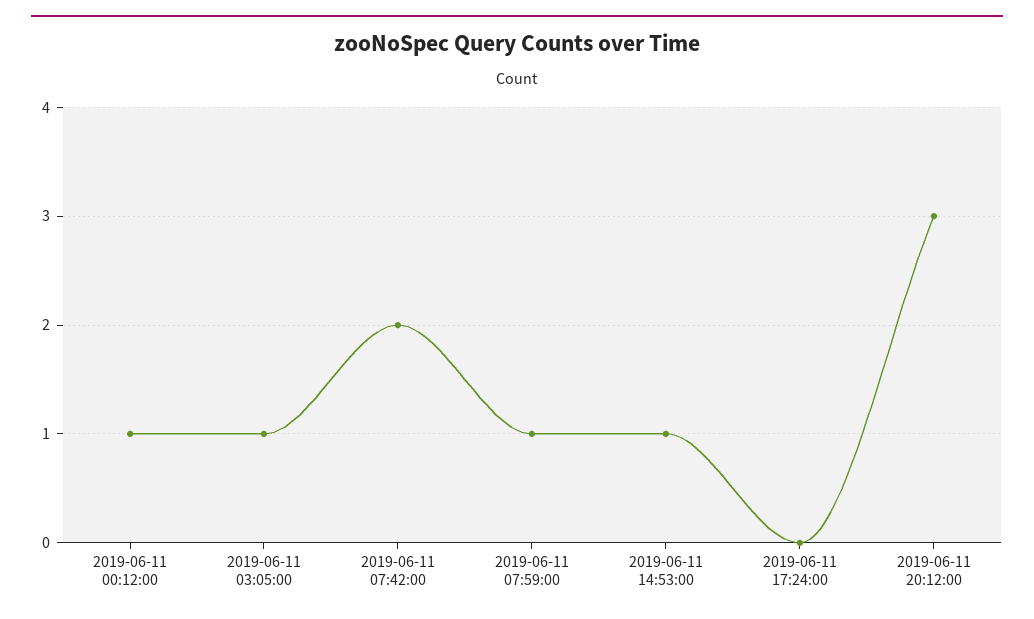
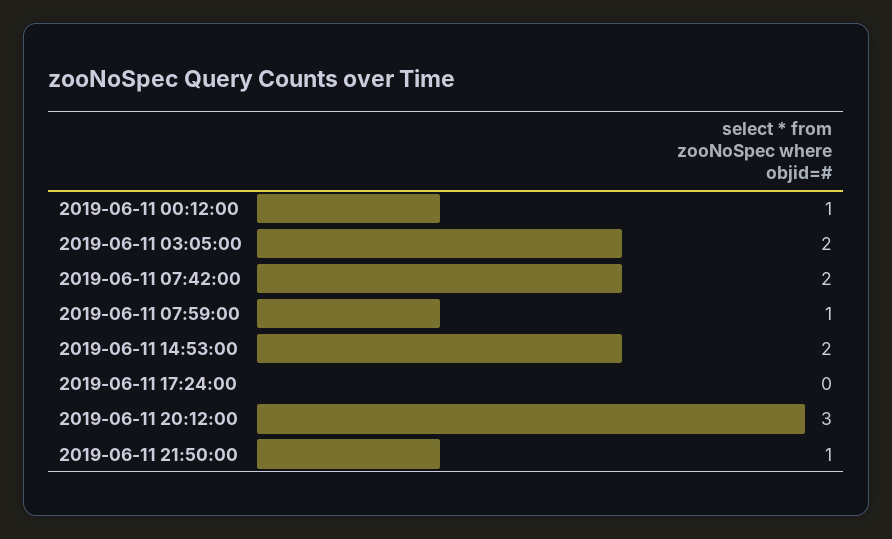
2019-06-11 03:05:00: 1 -> 2
2019-06-11 14:53:00: 1 -> 2
2019-06-11 21:50:00: none -> 1

